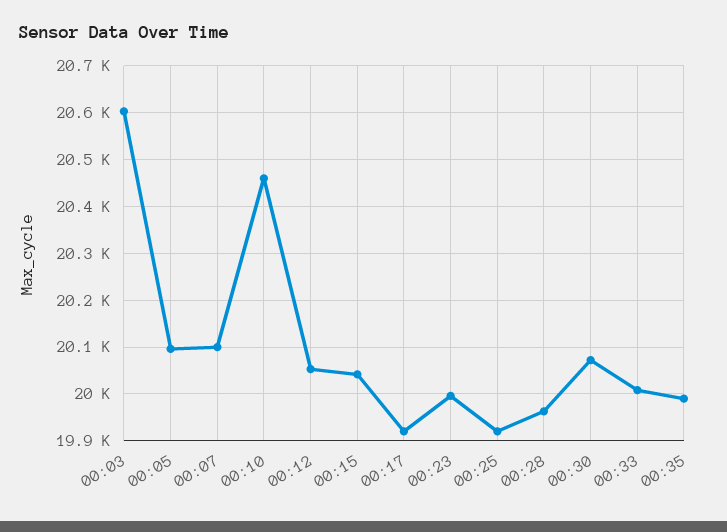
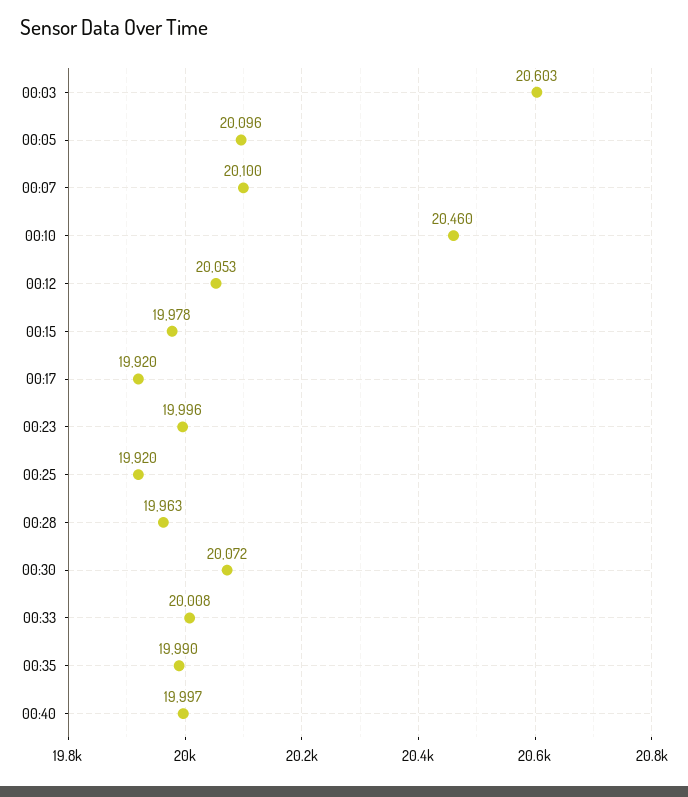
00:15: 20040 -> 19978
00:40: none -> 19997

